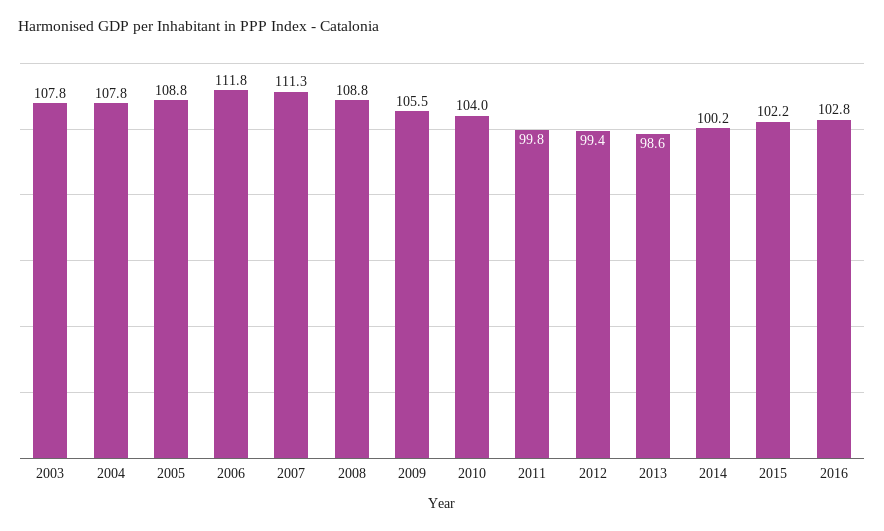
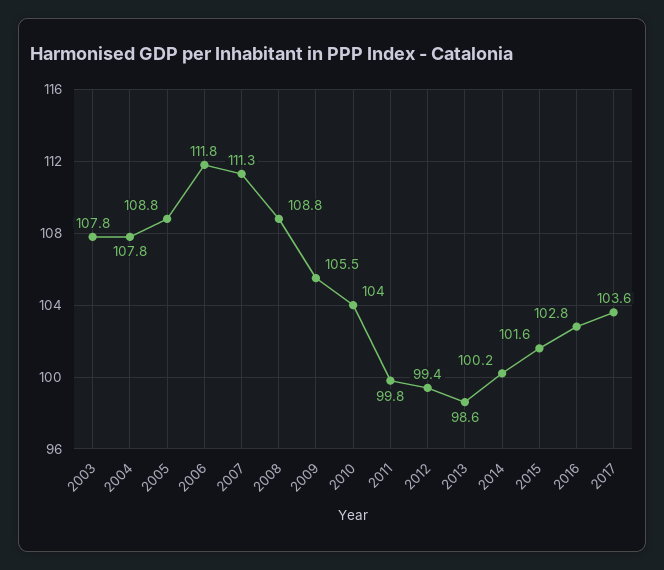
2015: 102.2 -> 101.6
2017: none -> 103.6

